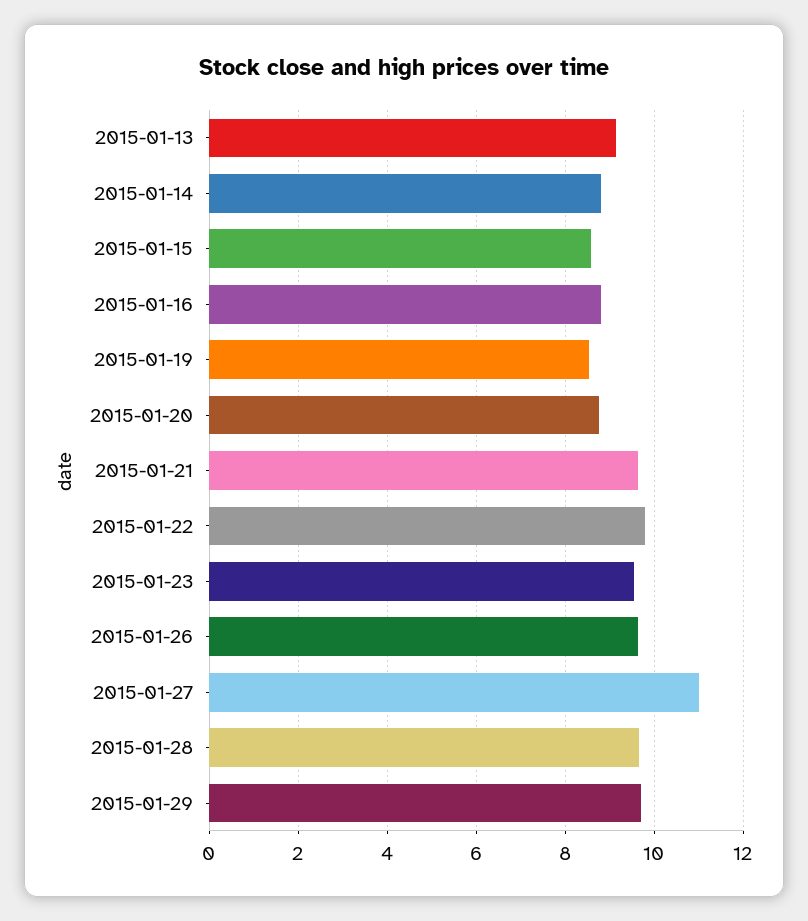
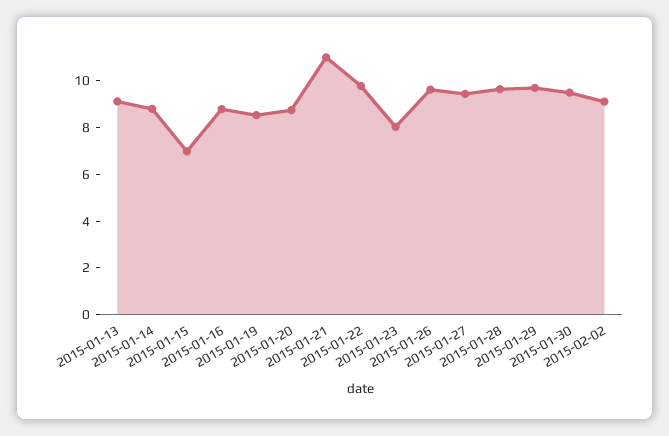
2015-01-15: 8.6 -> 7
2015-01-21: 9.6 -> 11
2015-01-23: 9.6 -> 8
2015-01-27: 11 -> 9.5
2015-01-30: none -> 9.5
2015-02-02: none -> 9

